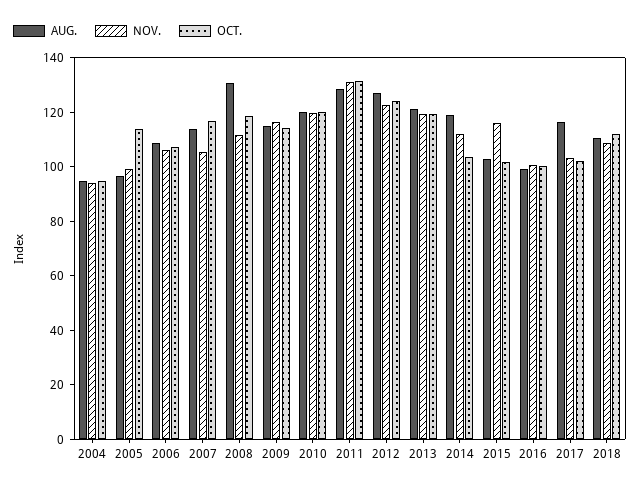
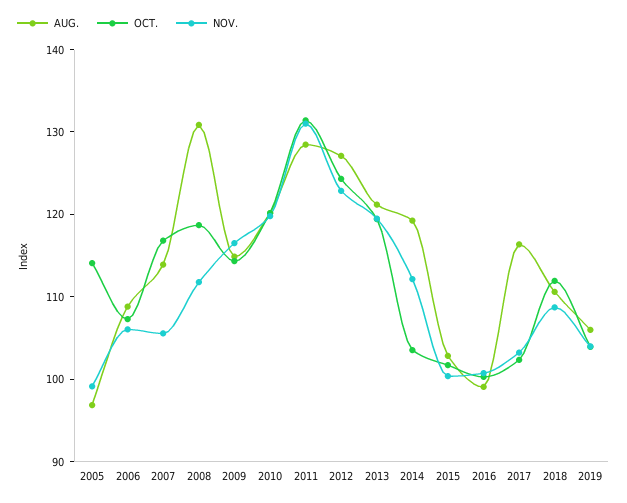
AUG., 2004: 95 -> none
NOV., 2004: 95 -> none
OCT., 2004: 95 -> none
NOV., 2015: 115 -> 100
AUG., 2019: none -> 106
OCT., 2019: none -> 104
NOV., 2019: none -> 104

